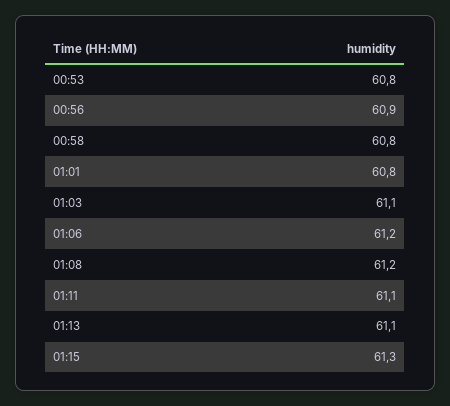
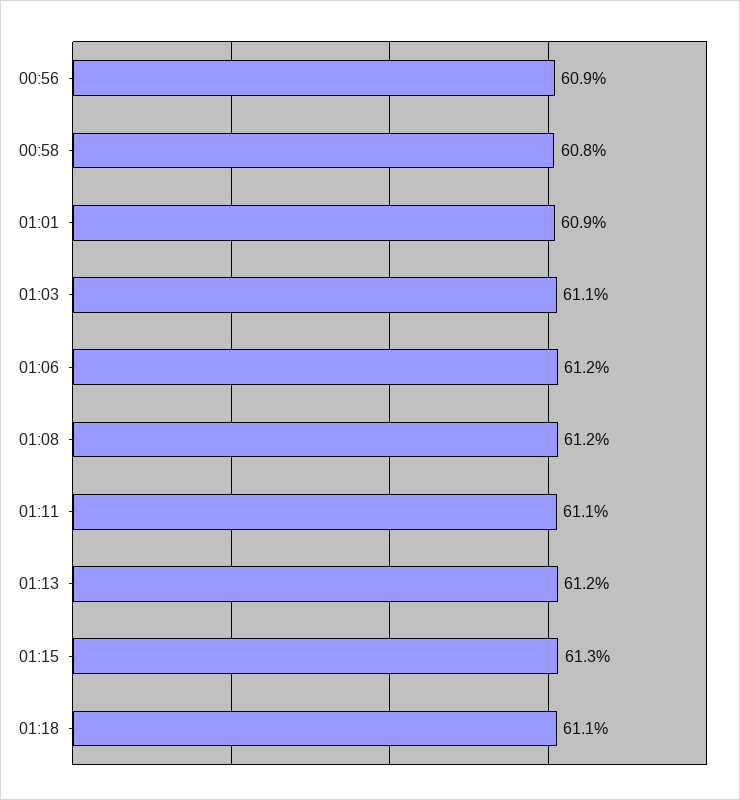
00:53: 60.8 -> none
01:01: 60.8 -> 60.9
01:13: 61.1 -> 61.2
01:18: none -> 61.1

